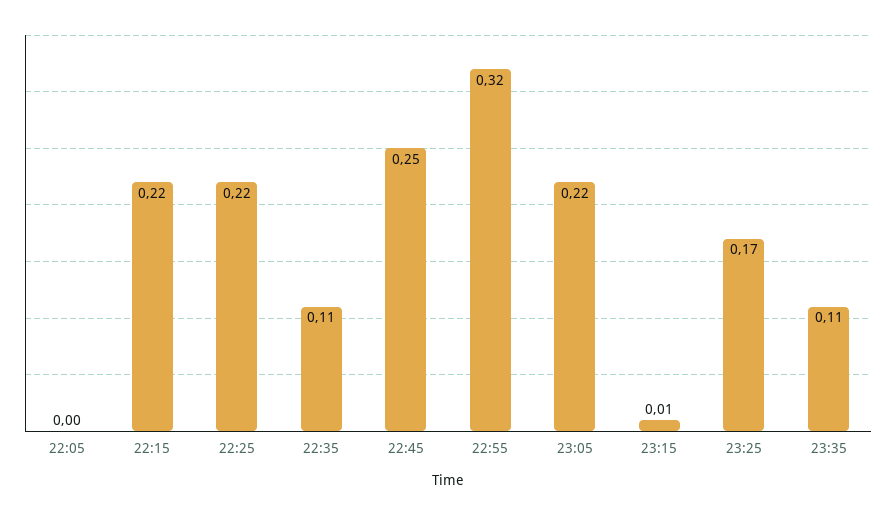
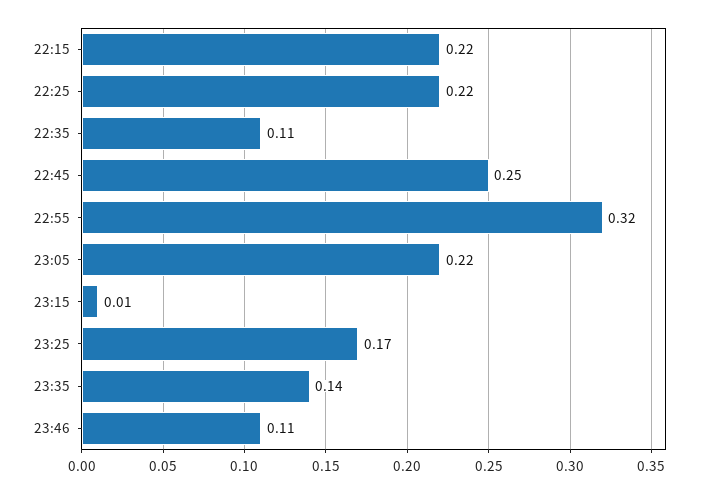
22:05: 0 -> none
23:35: 0.11 -> 0.14
23:46: none -> 0.11

